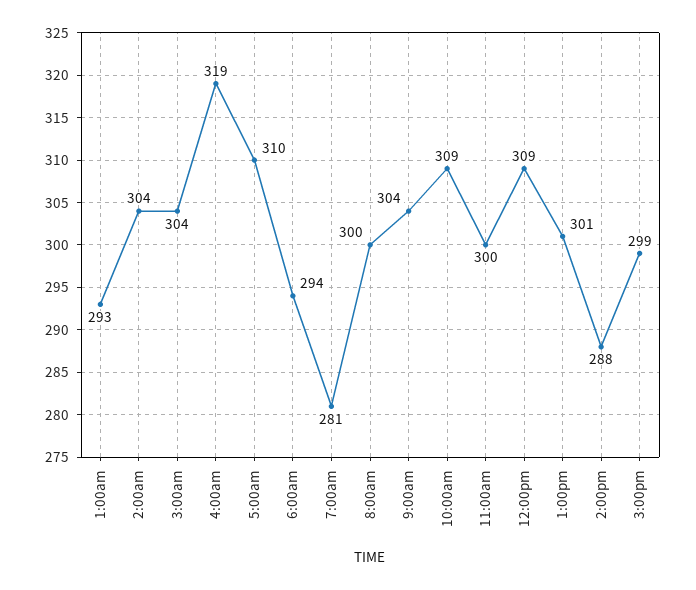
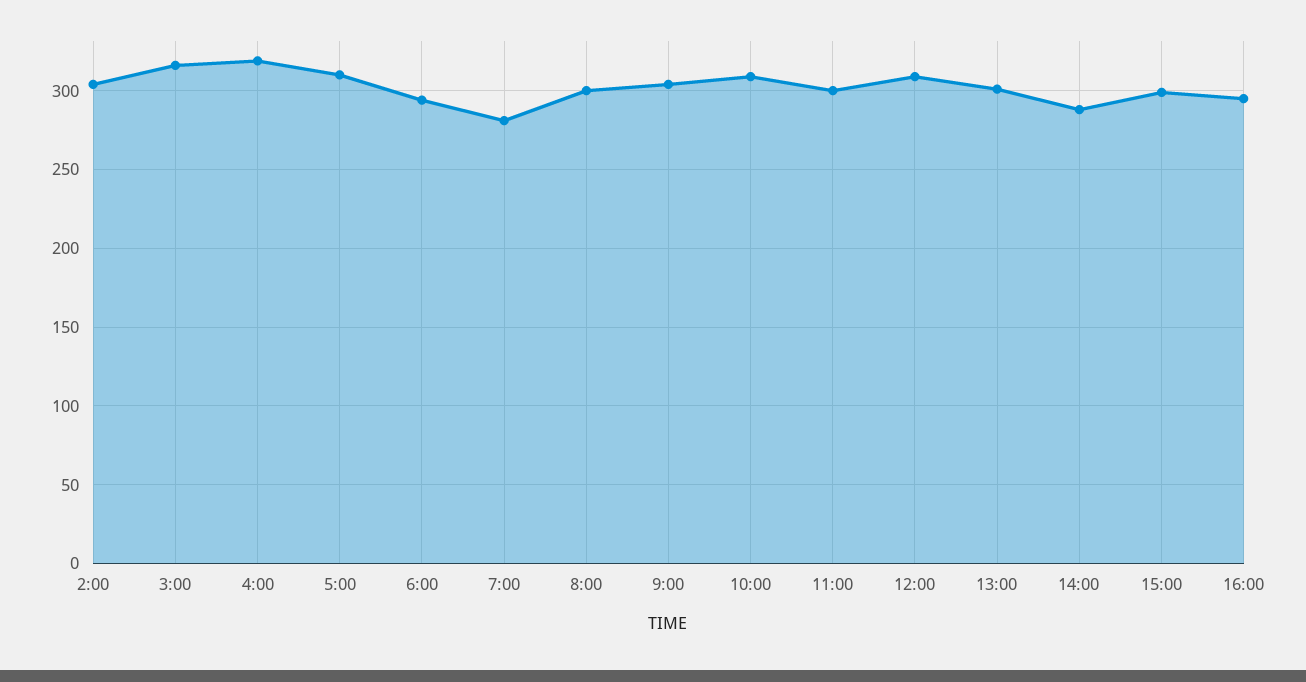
1:00am: 293 -> none
3:00am: 304 -> 315
16:00: none -> 295

